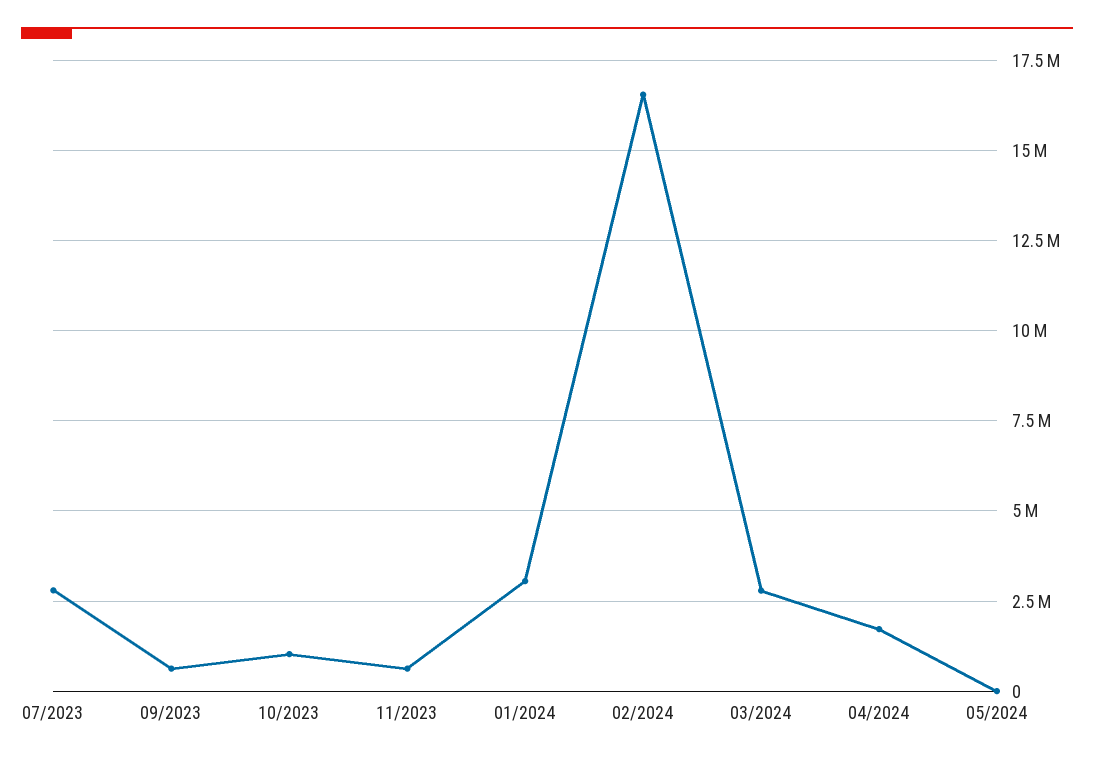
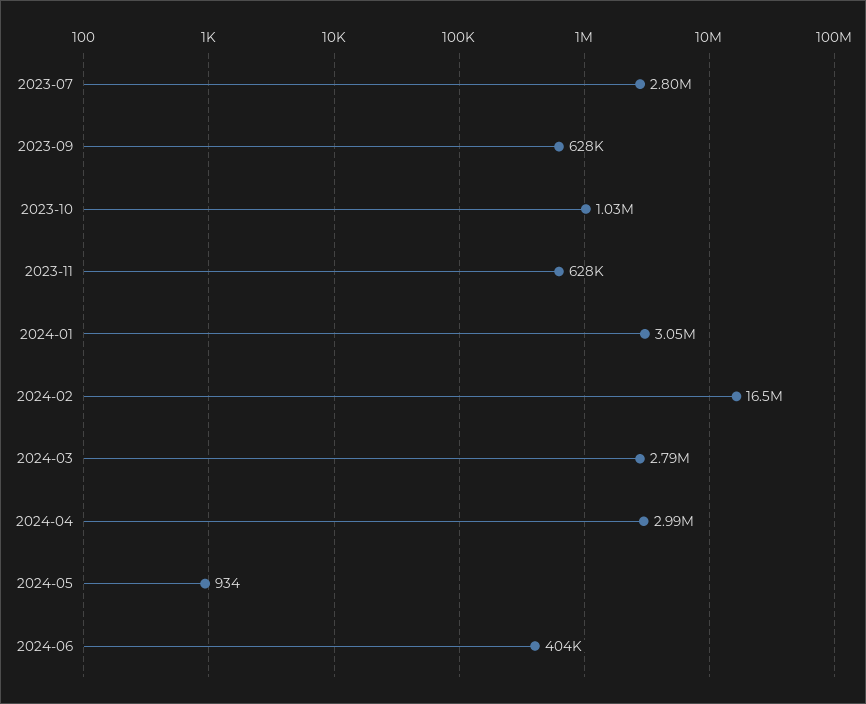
04/2024: 1750000 -> 2990000
2024-06: none -> 404000

